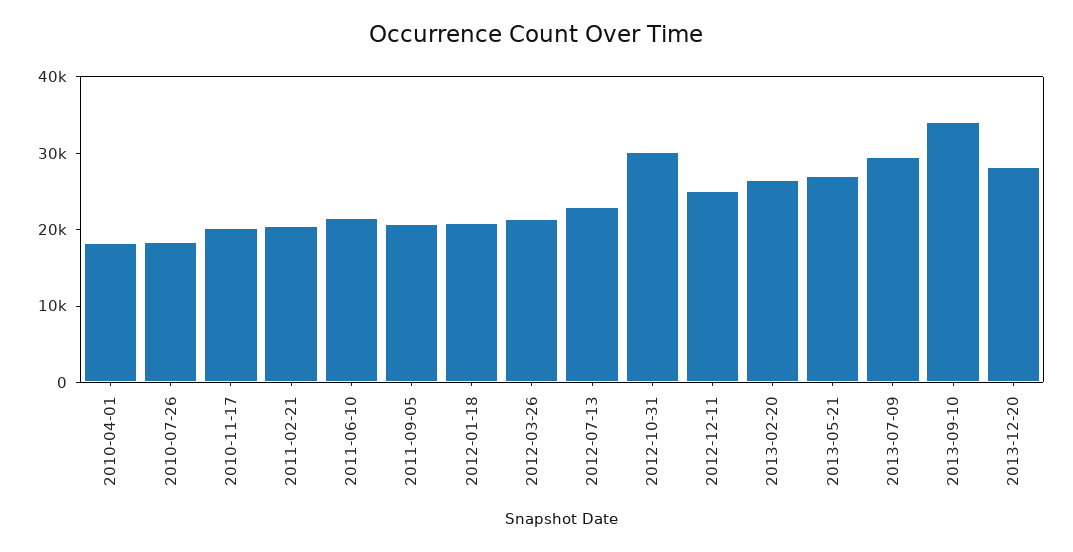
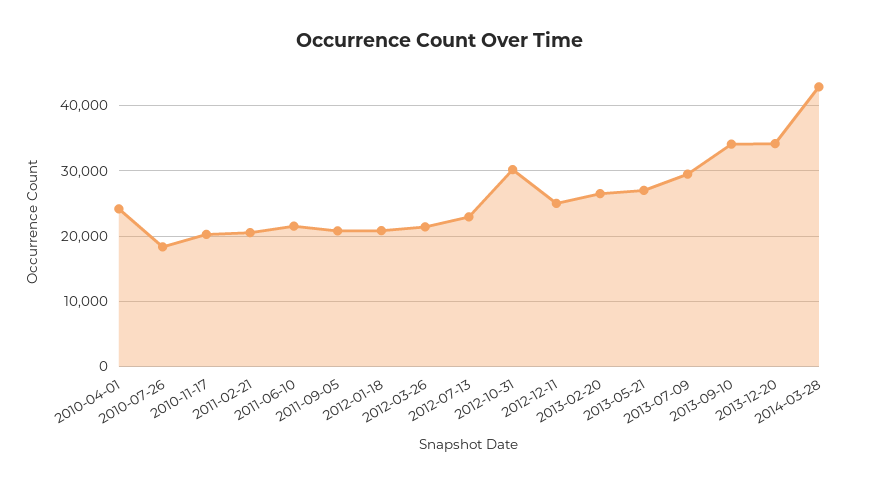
2010-04-01: 18000 -> 24000
2013-12-20: 28000 -> 34000
2014-03-28: none -> 43000

